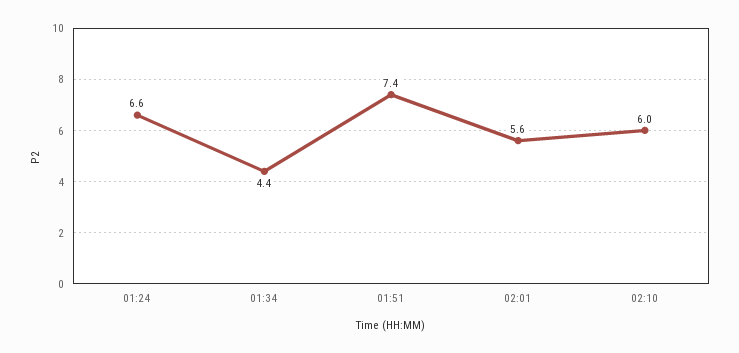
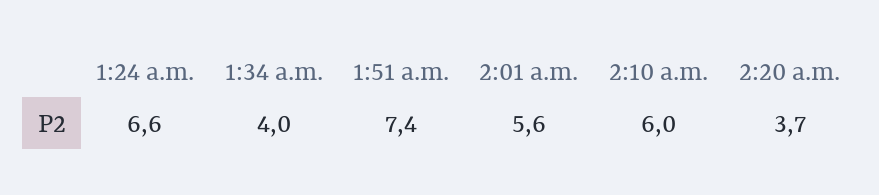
01:34: 4.4 -> 4
2:20 a.m.: none -> 3.7

